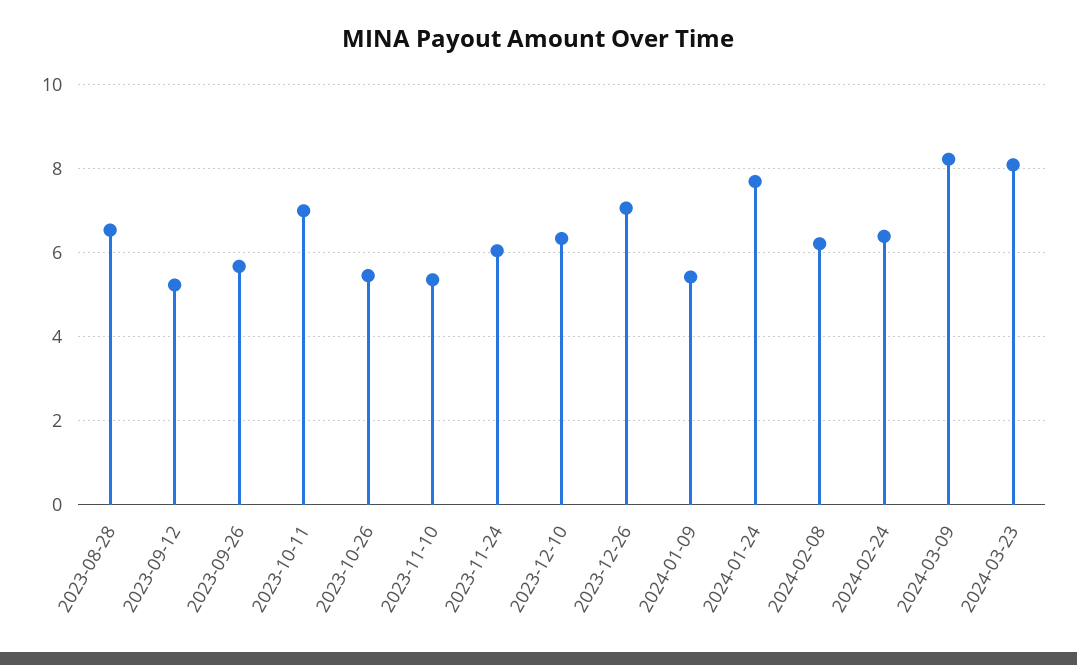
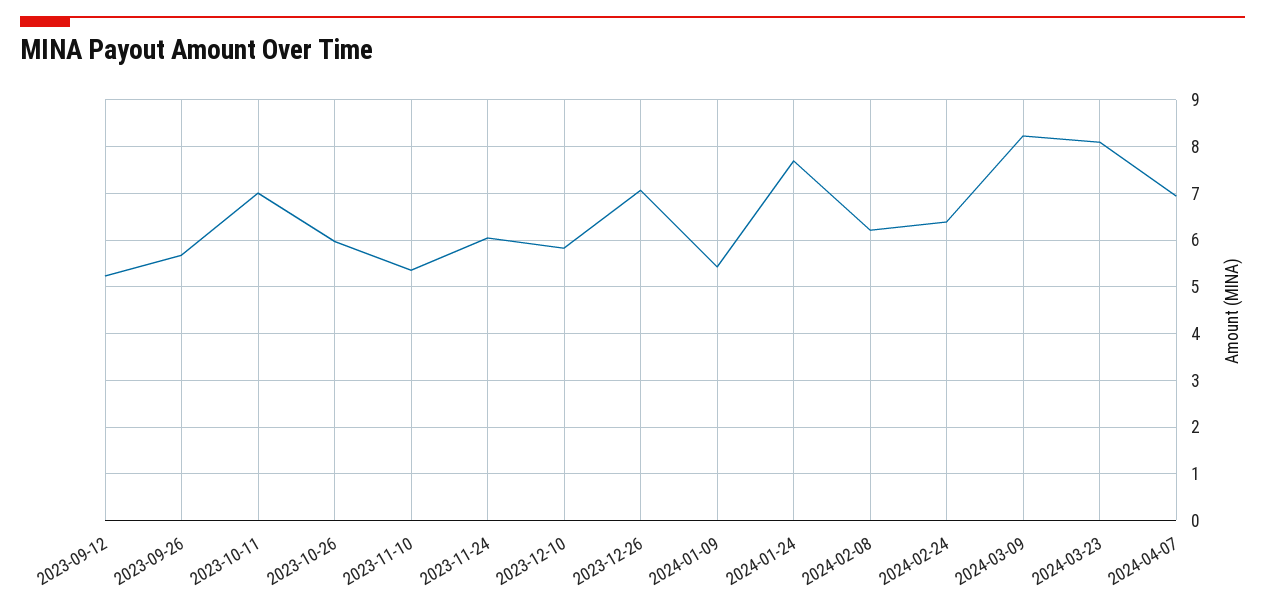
2023-08-28: 6.6 -> none
2023-10-26: 5.4 -> 6
2023-12-10: 6.4 -> 5.8
2024-04-07: none -> 7

